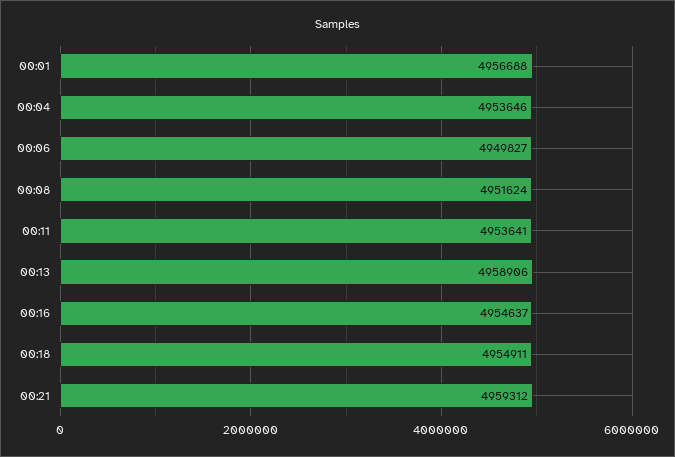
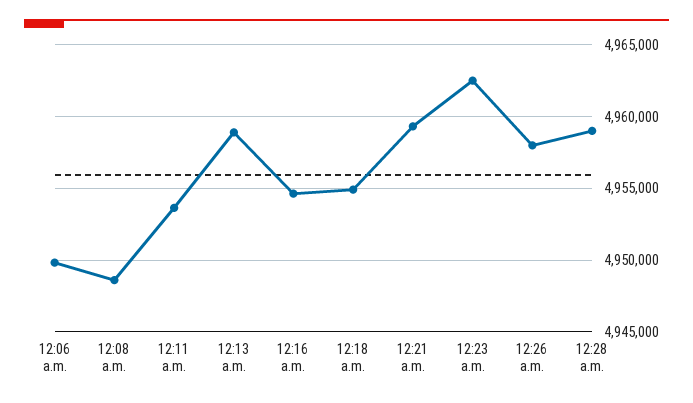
00:01: 4956688 -> none
00:04: 4953646 -> none
00:08: 4951624 -> 4948500
12:23 a.m.: none -> 4962500
12:26 a.m.: none -> 4958000
12:28 a.m.: none -> 4959000

